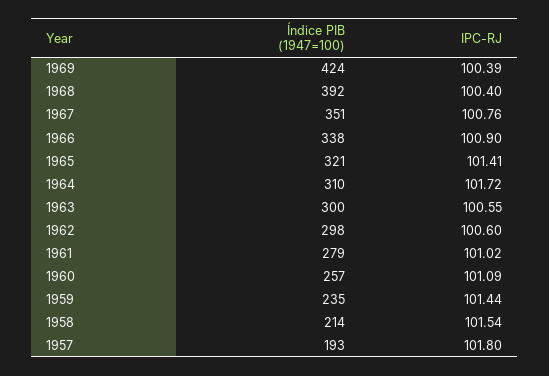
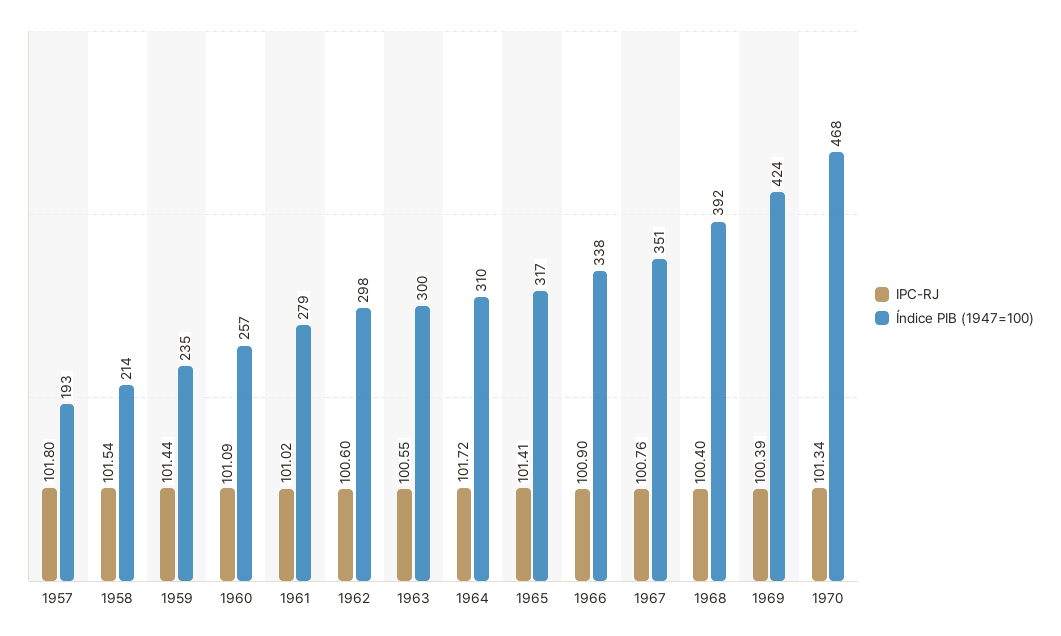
Índice PIB (1947=100), 1965: 321 -> 317
IPC-RJ, 1970: none -> 101.34
Índice PIB (1947=100), 1970: none -> 468

